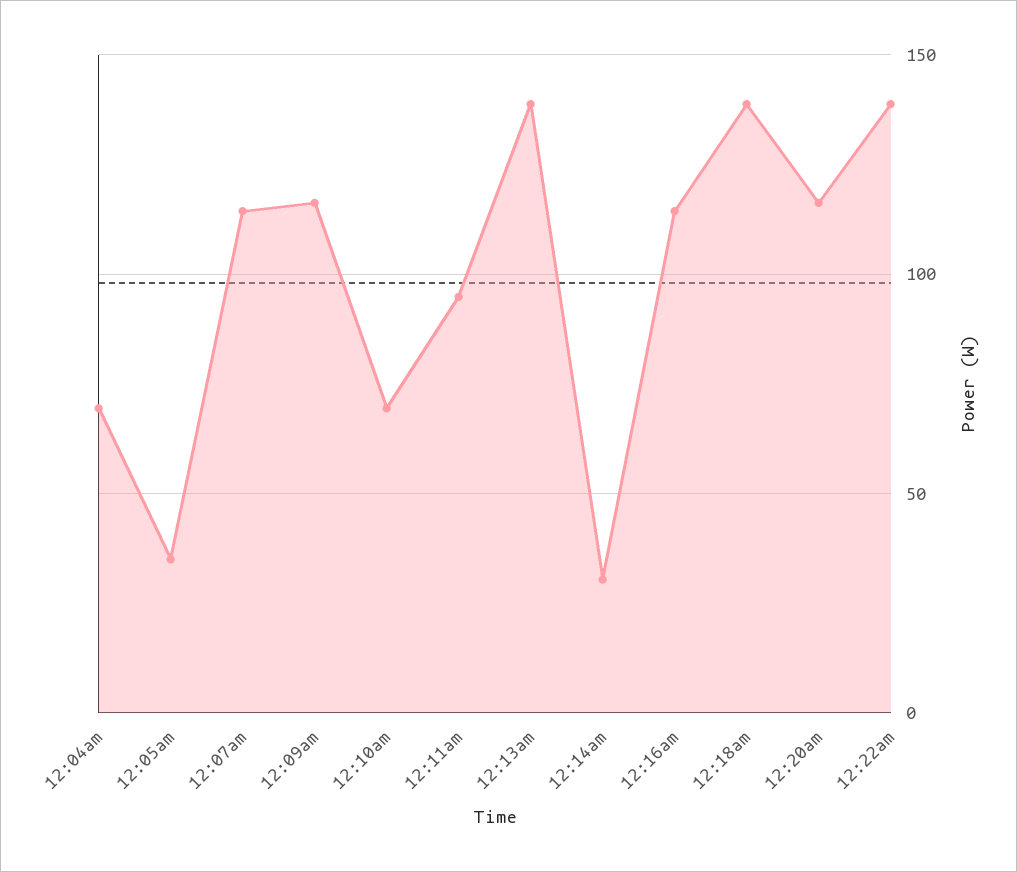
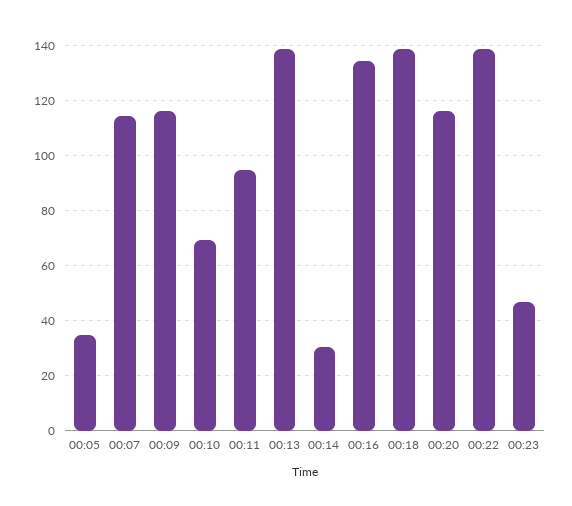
12:04am: 70 -> none
12:16am: 115 -> 135
00:23: none -> 47.5

